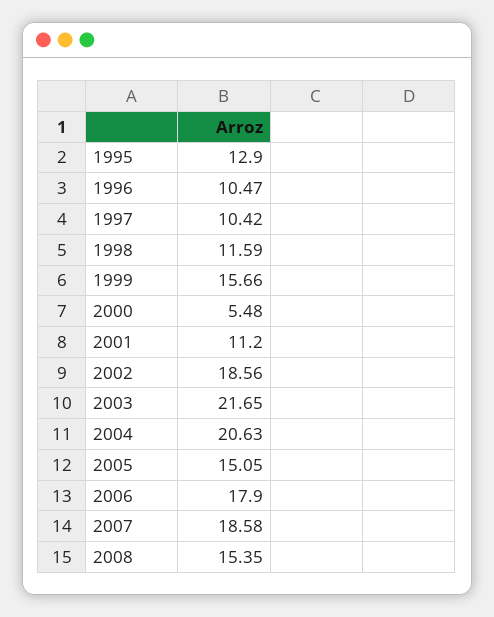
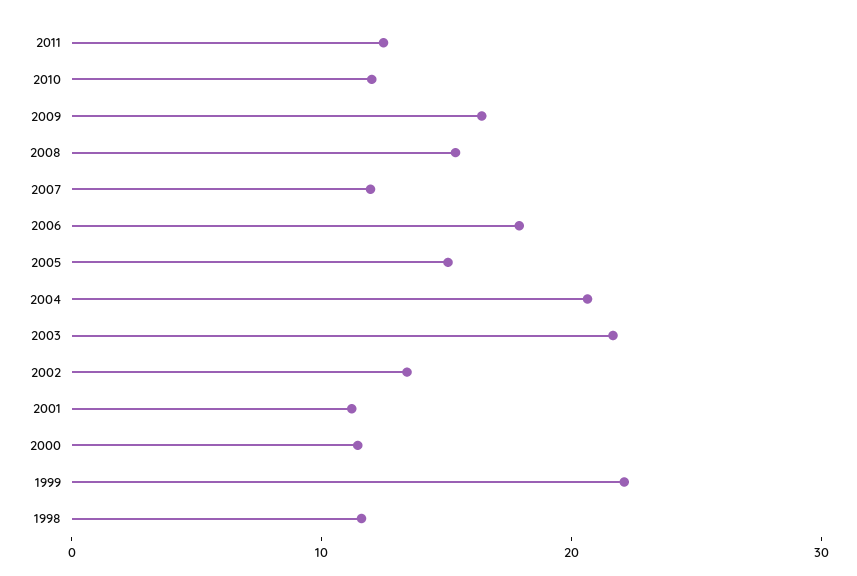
1995: 12.9 -> none
1996: 10.47 -> none
1997: 10.42 -> none
1999: 15.66 -> 22
2000: 5.48 -> 12
2002: 18.56 -> 14
2007: 18.58 -> 12
2011: none -> 12
2010: none -> 12
2009: none -> 16

